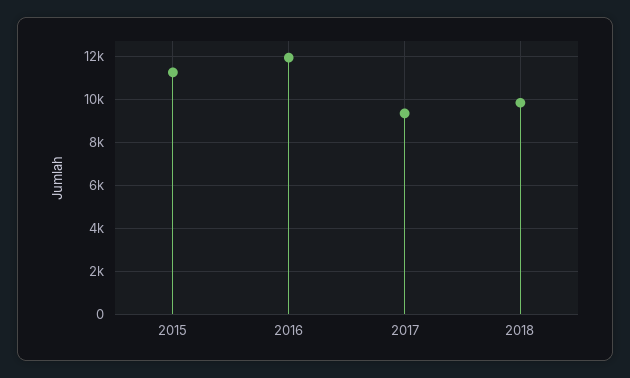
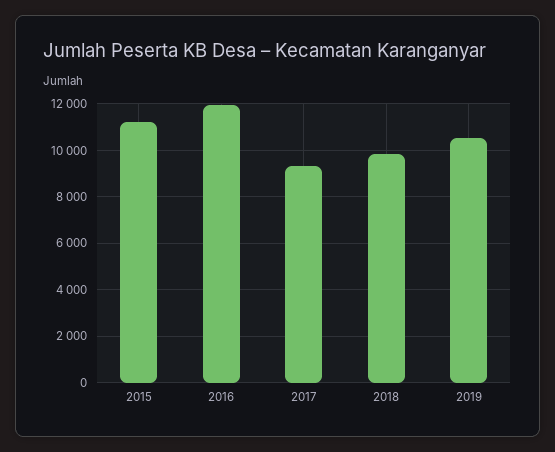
2019: none -> 10500

